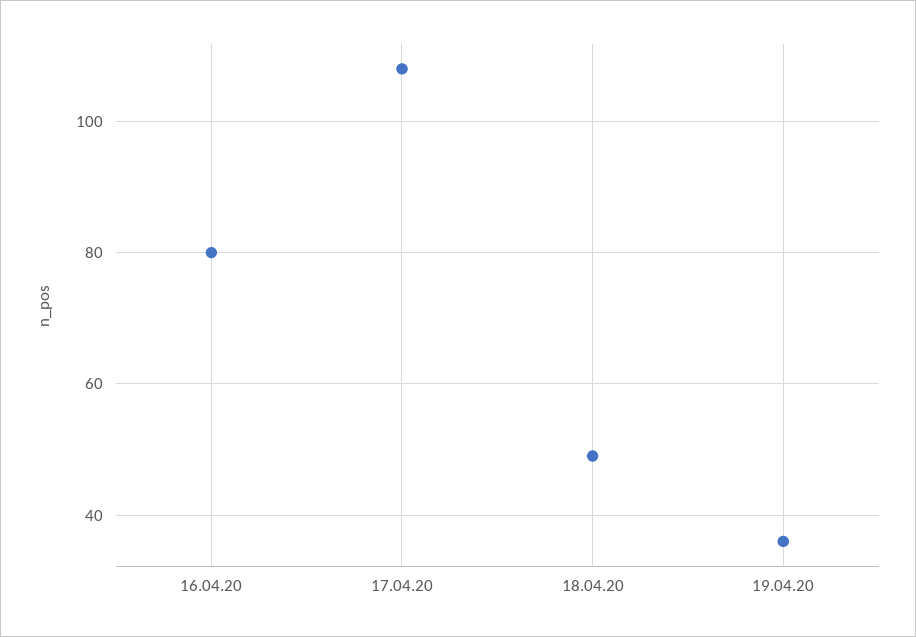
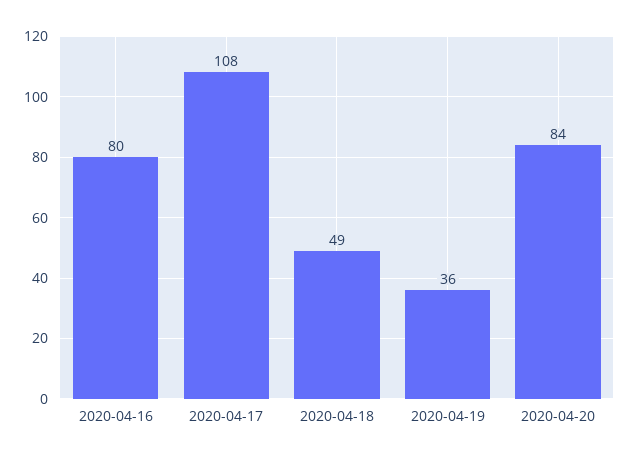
2020-04-20: none -> 84

